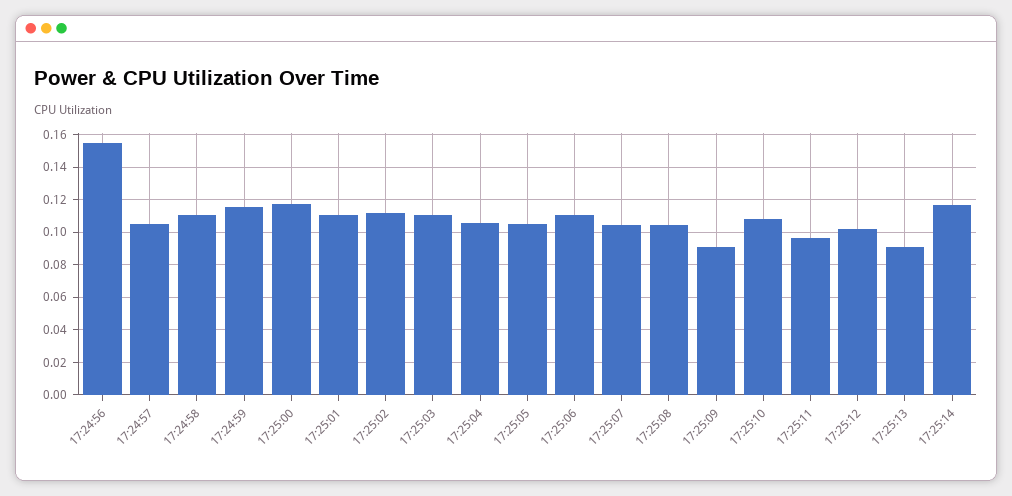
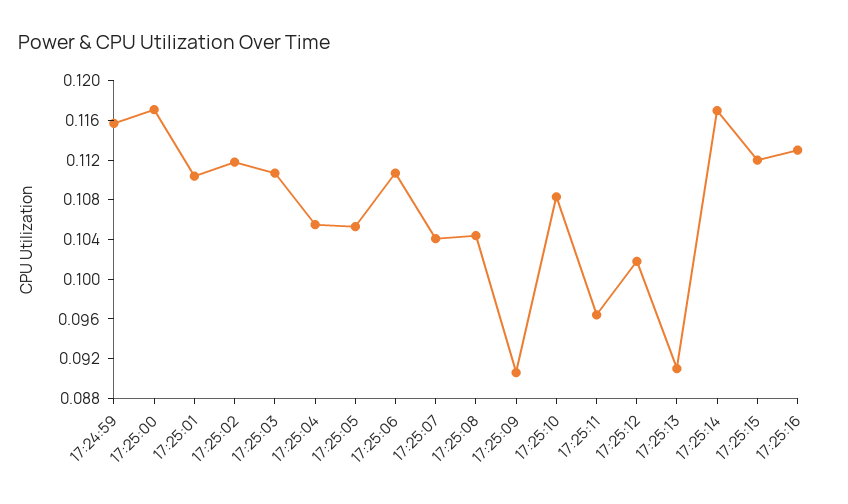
17:24:56: 0.155 -> none
17:24:57: 0.105 -> none
17:24:58: 0.11 -> none
17:25:15: none -> 0.112
17:25:16: none -> 0.113

